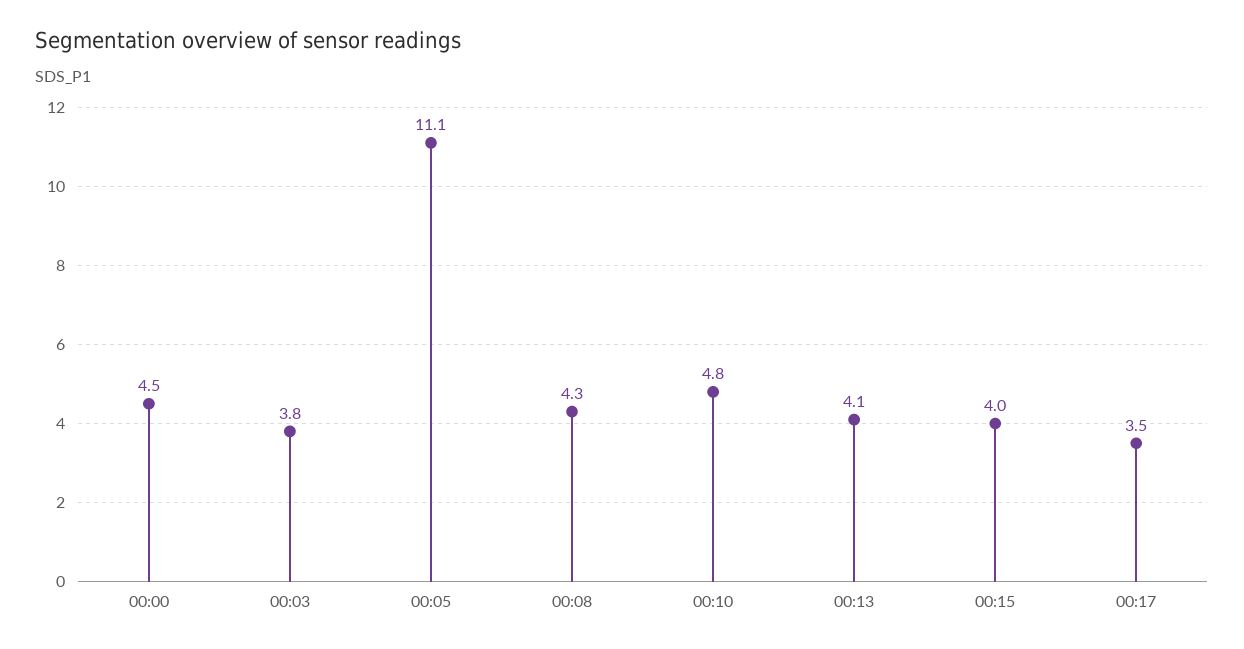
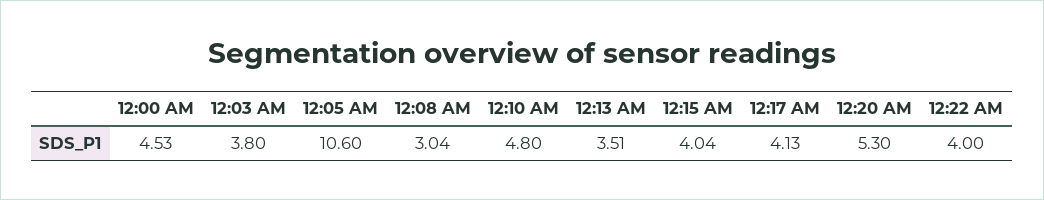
00:05: 11.1 -> 10.6
00:08: 4.3 -> 3.04
00:13: 4.1 -> 3.51
00:17: 3.5 -> 4.13
12:20 AM: none -> 5.3
12:22 AM: none -> 4

